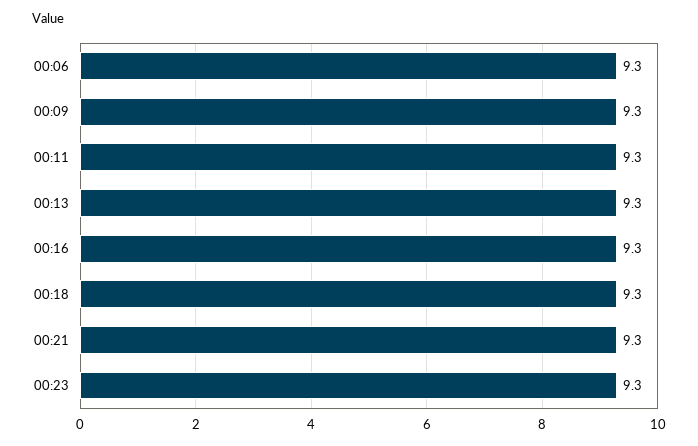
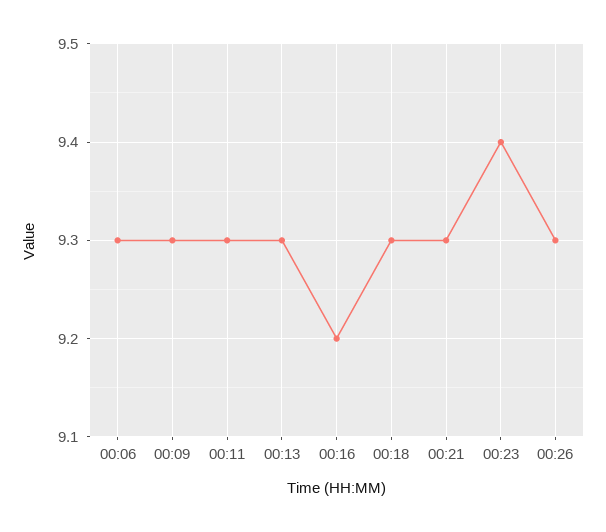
00:16: 9.3 -> 9.2
00:23: 9.3 -> 9.4
00:26: none -> 9.3

